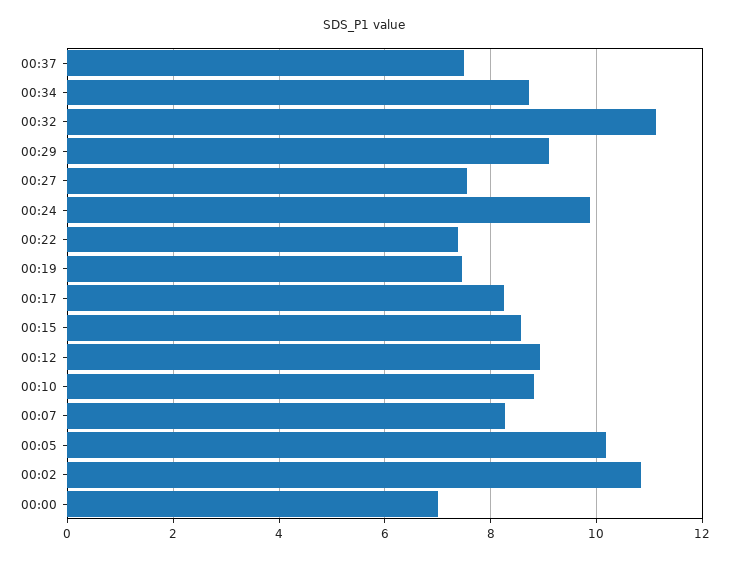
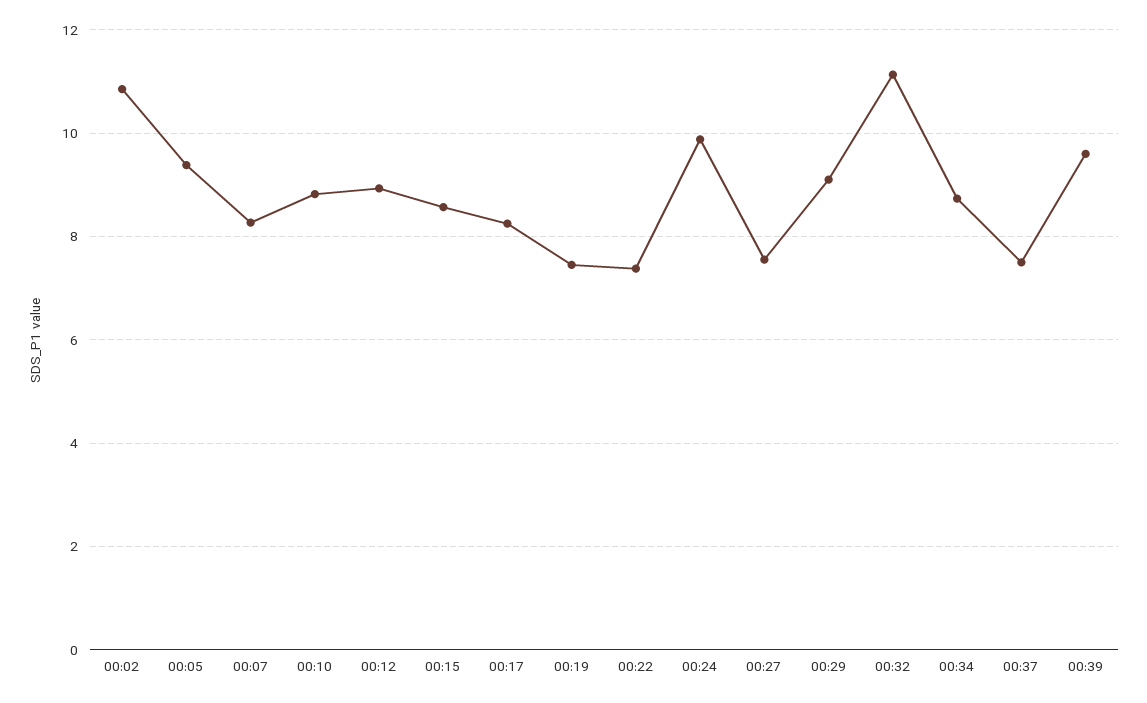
00:05: 10.2 -> 9.4
00:00: 7 -> none
00:39: none -> 9.6

